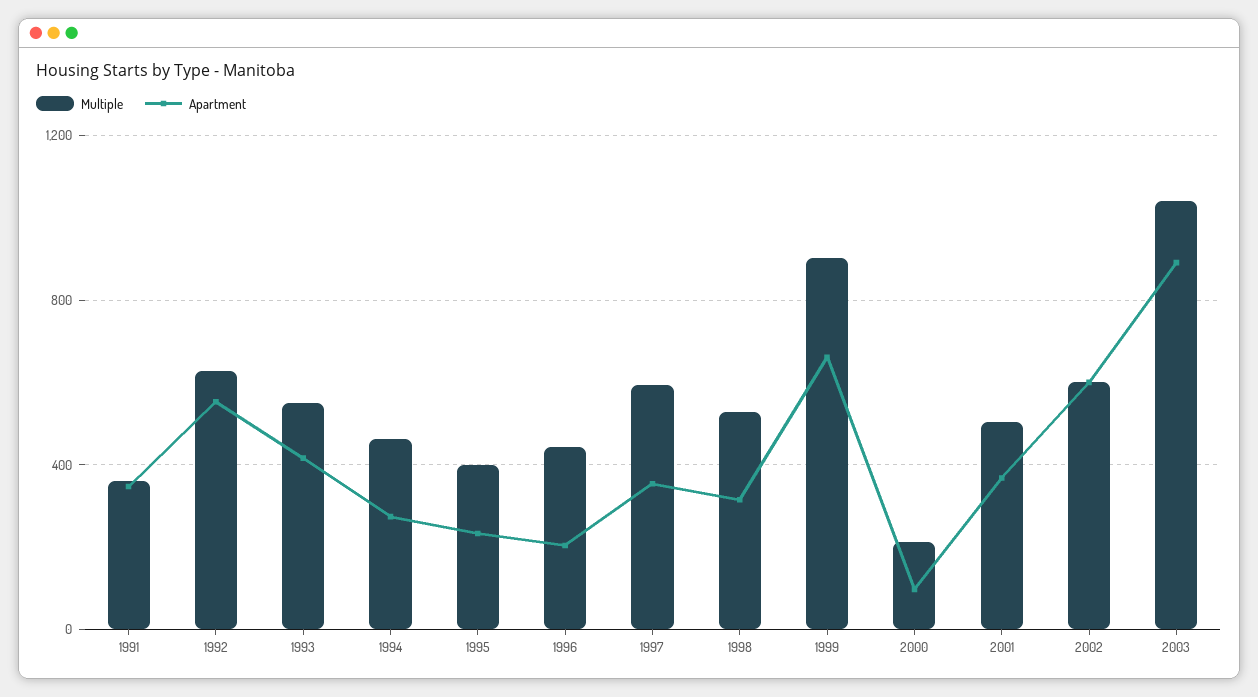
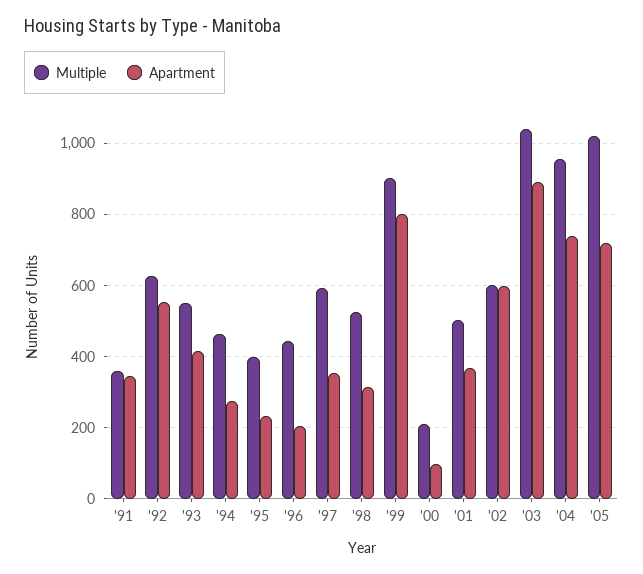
Apartment, 1999: 650 -> 800
Multiple, '04: none -> 960
Apartment, '04: none -> 740
Multiple, '05: none -> 1020
Apartment, '05: none -> 720

